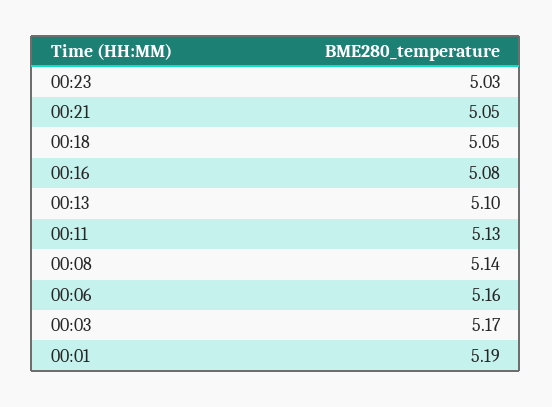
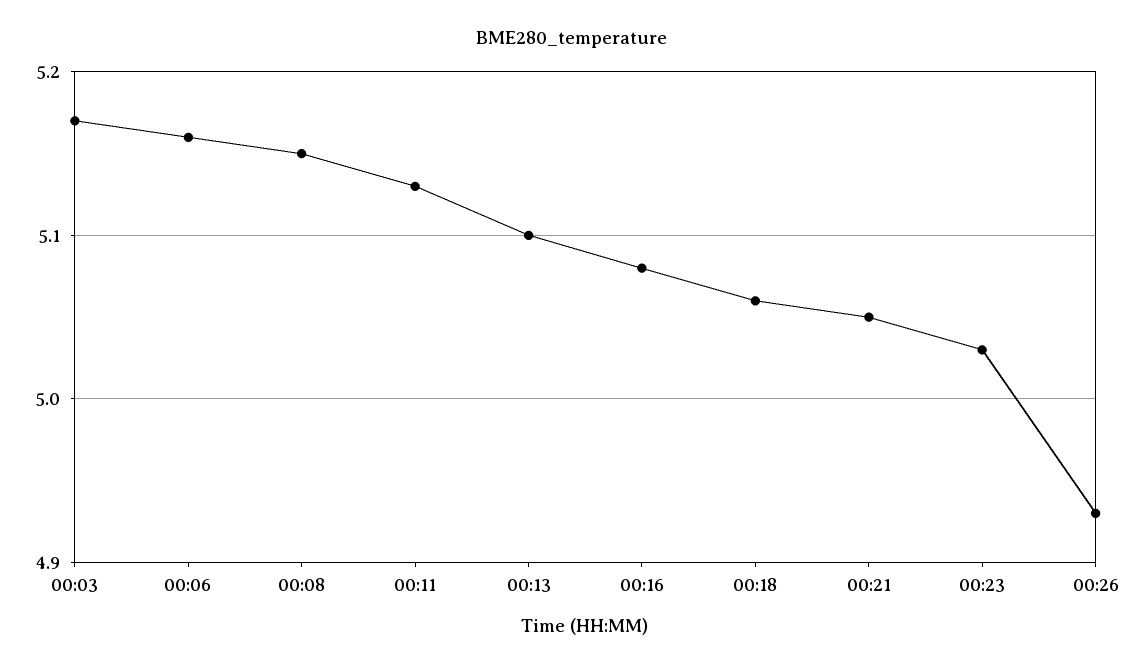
00:18: 5.05 -> 5.06
00:08: 5.14 -> 5.15
00:01: 5.19 -> none
00:26: none -> 4.93

